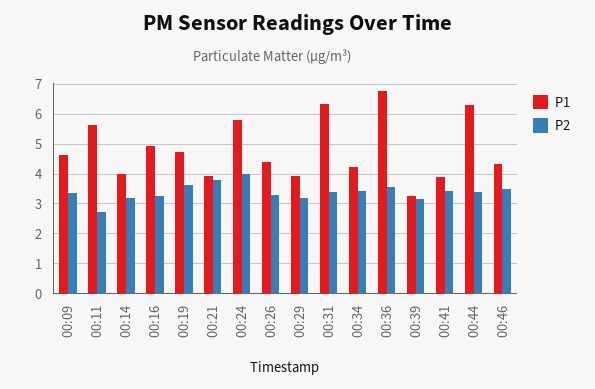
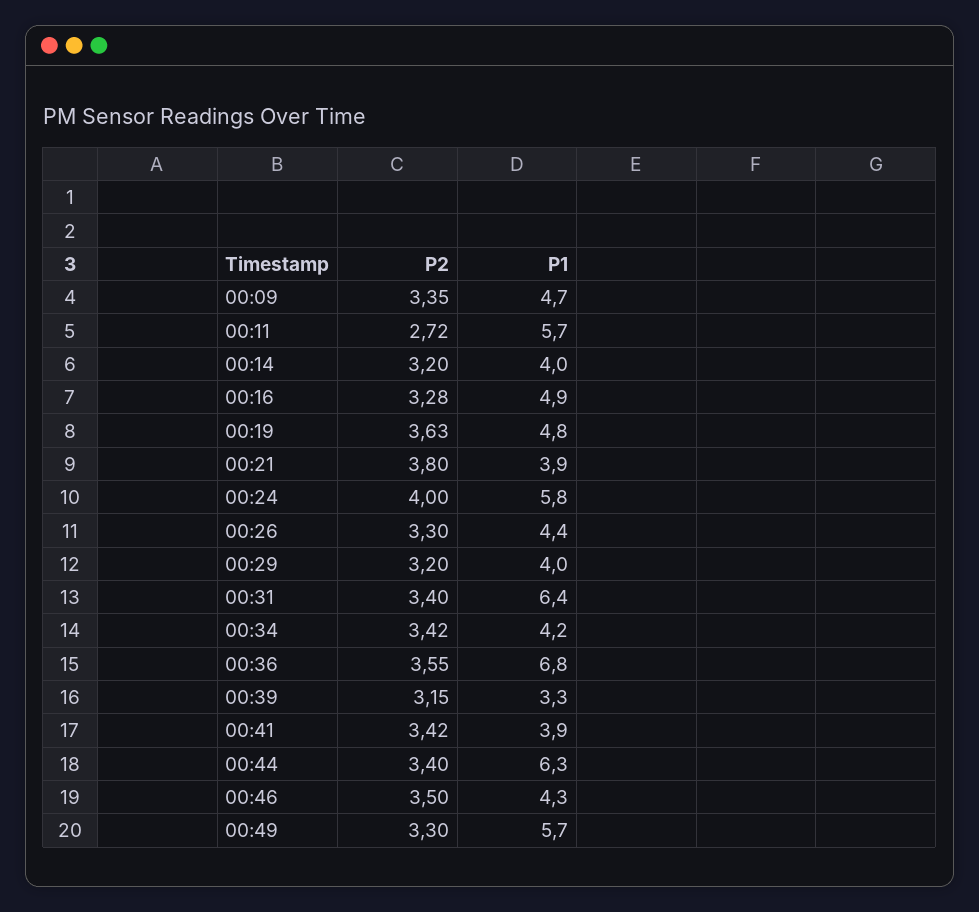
P2, 00:49: none -> 3.3
P1, 00:49: none -> 5.7

